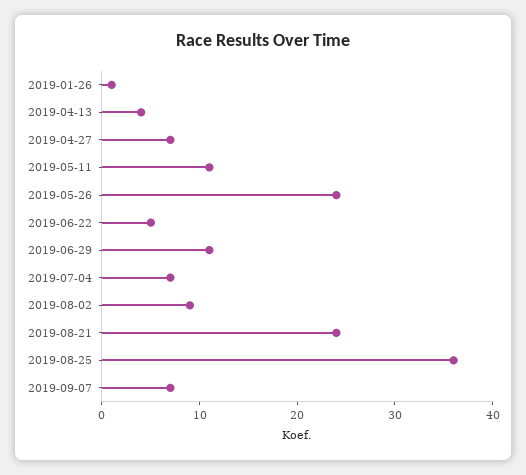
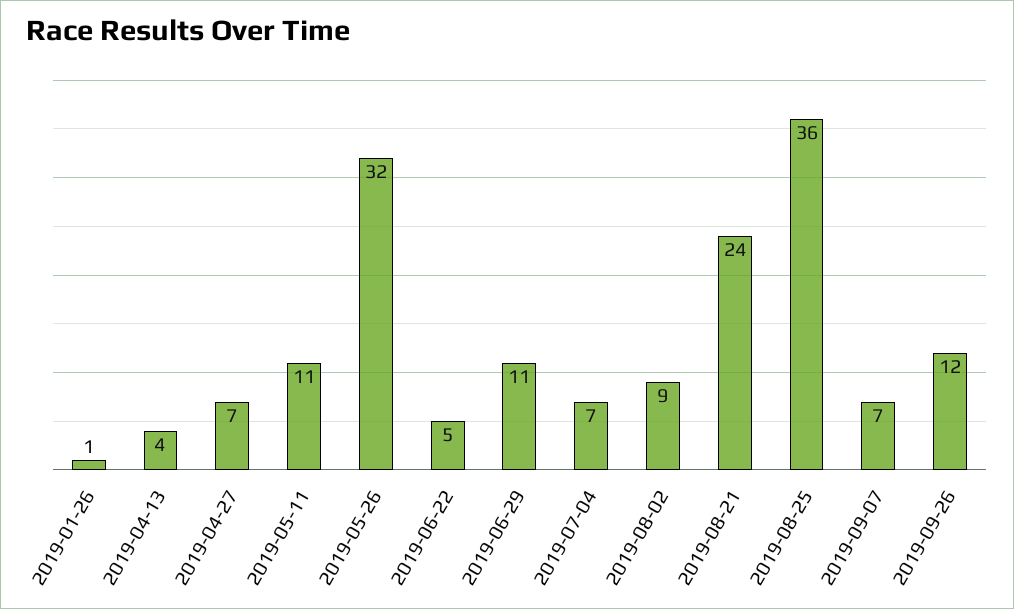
2019-05-26: 24 -> 32
2019-09-26: none -> 12

